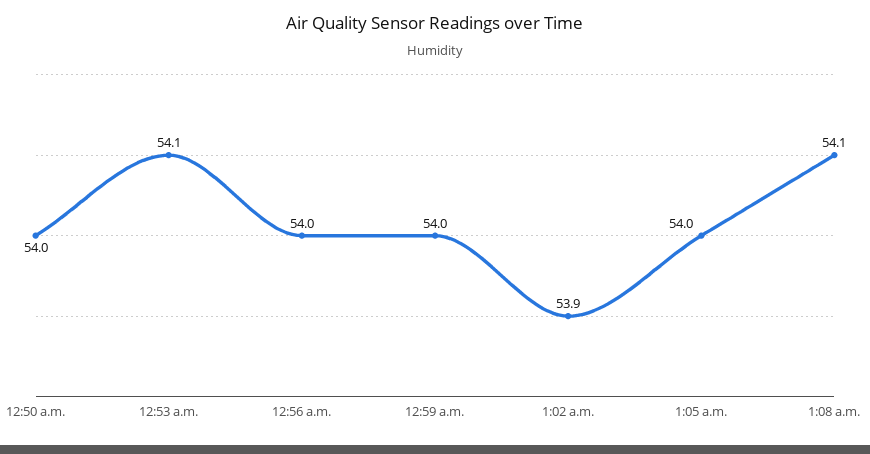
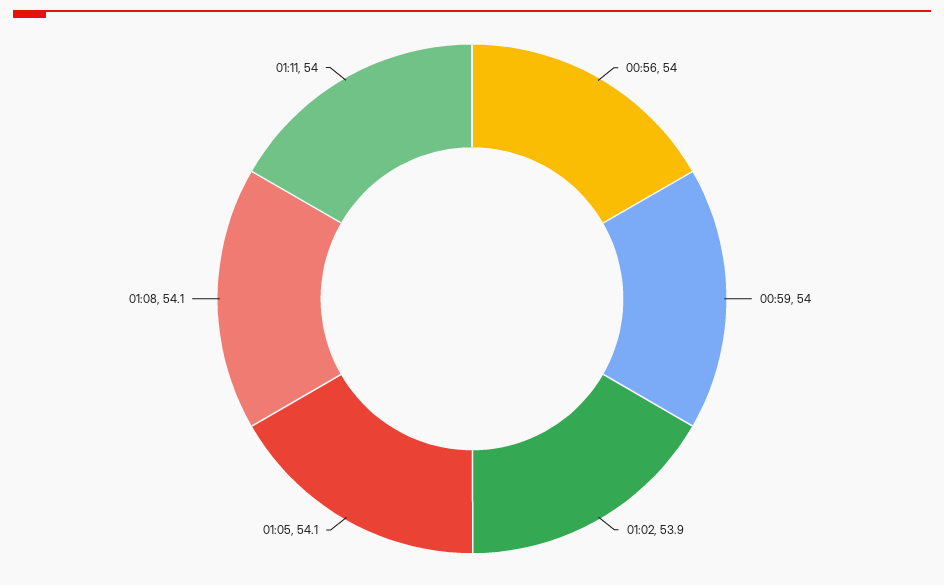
12:50 a.m.: 54 -> none
12:53 a.m.: 54.1 -> none
1:05 a.m.: 54 -> 54.1
01:11: none -> 54

